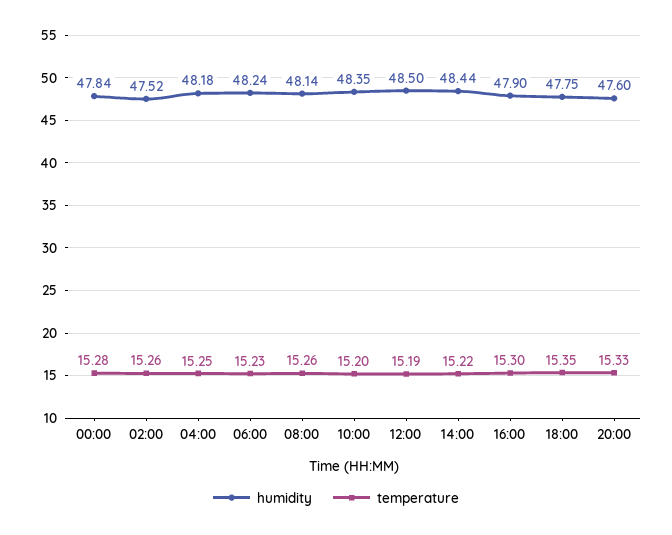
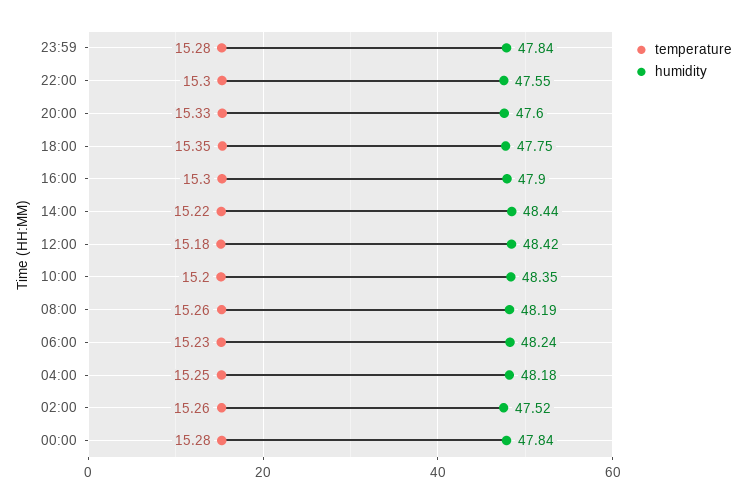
humidity, 08:00: 48.14 -> 48.19
humidity, 12:00: 48.5 -> 48.42
temperature, 12:00: 15.19 -> 15.18
temperature, 23:59: none -> 15.28
humidity, 23:59: none -> 47.84
temperature, 22:00: none -> 15.3
humidity, 22:00: none -> 47.55

